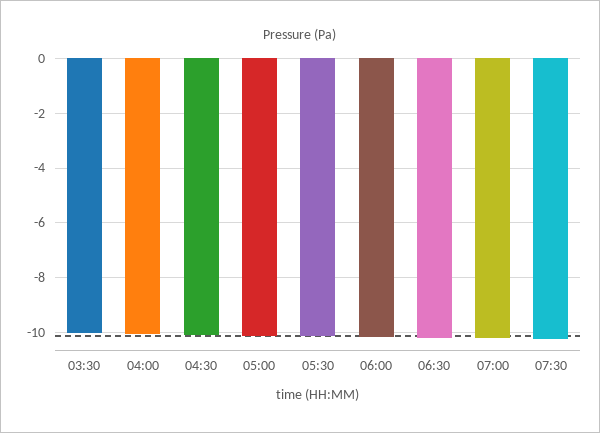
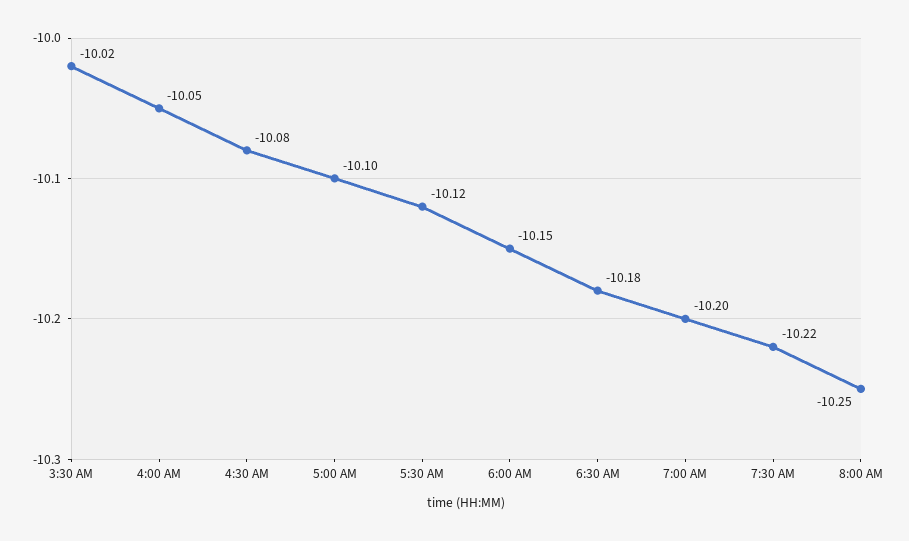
8:00 AM: none -> -10.25

